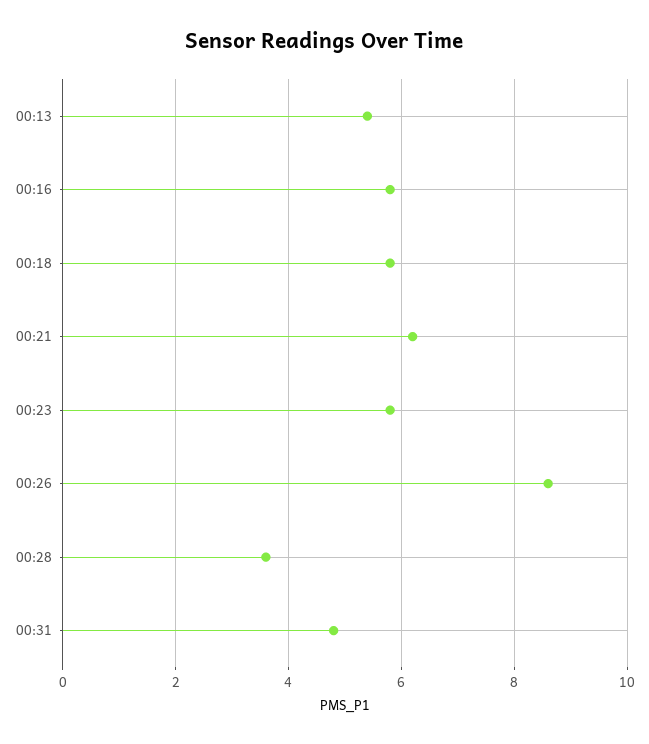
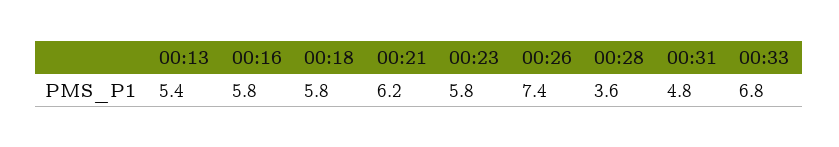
00:26: 8.5 -> 7.4
00:33: none -> 6.8

